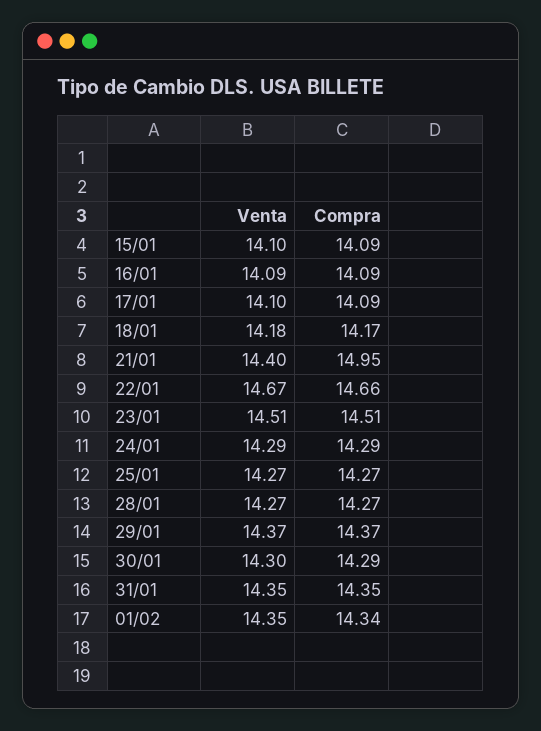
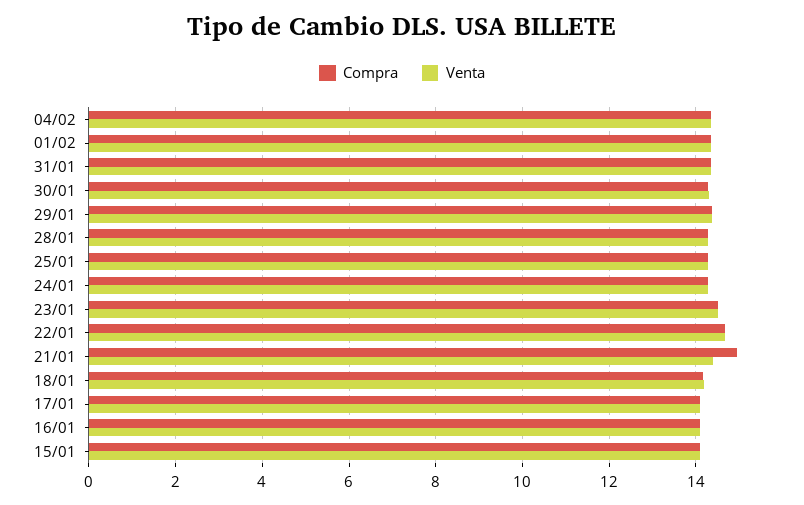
Compra, 04/02: none -> 14.4
Venta, 04/02: none -> 14.4

